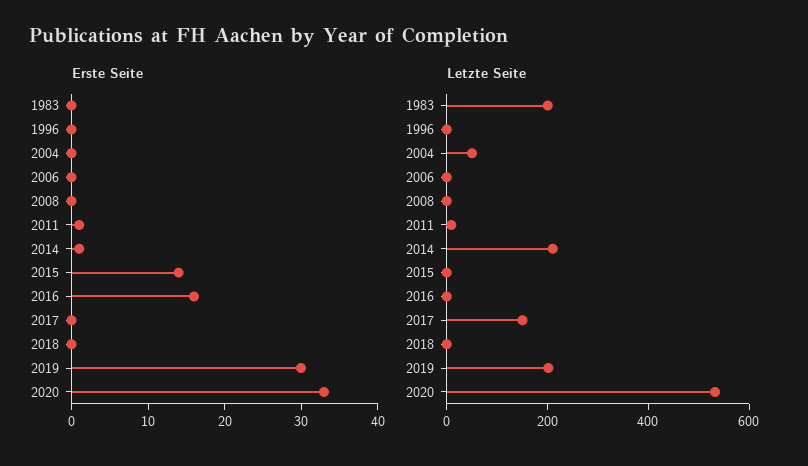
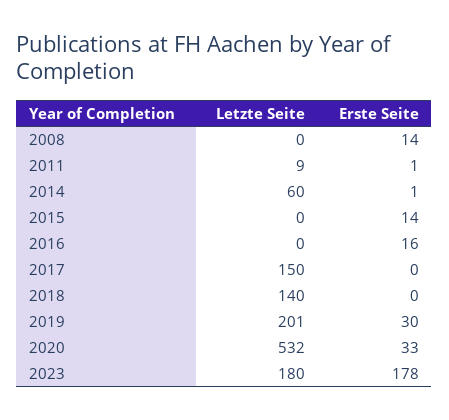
Erste Seite, 1983: 0 -> none
Erste Seite, 1996: 0 -> none
Erste Seite, 2004: 0 -> none
Erste Seite, 2006: 0 -> none
Erste Seite, 2008: 0 -> 14
Letzte Seite, 1983: 200 -> none
Letzte Seite, 1996: 0 -> none
Letzte Seite, 2004: 50 -> none
Letzte Seite, 2006: 0 -> none
Letzte Seite, 2014: 200 -> 60
Letzte Seite, 2018: 0 -> 140
Letzte Seite, 2023: none -> 180
Erste Seite, 2023: none -> 178

